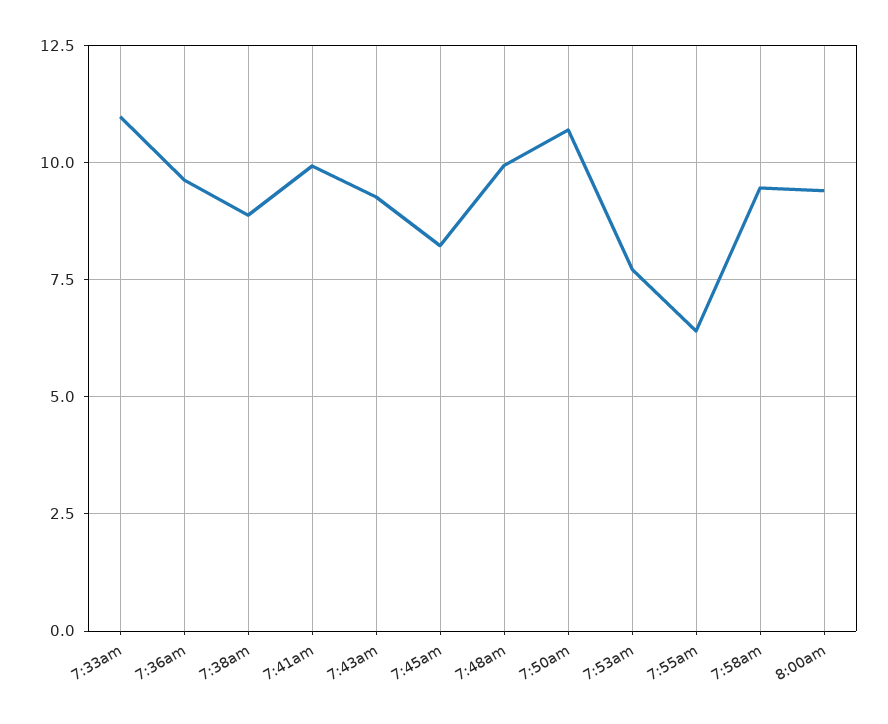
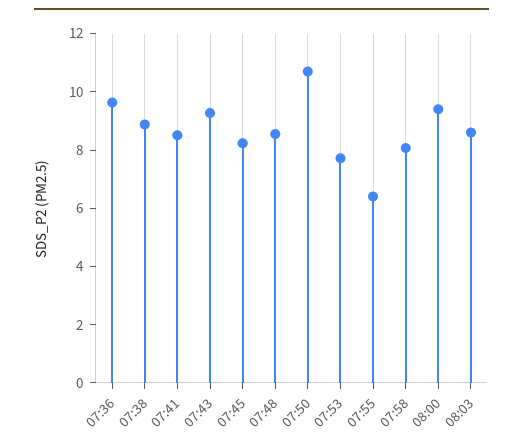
7:33am: 11 -> none
7:41am: 10 -> 8.5
7:48am: 10 -> 8.5
7:58am: 9.5 -> 8
08:03: none -> 8.5

